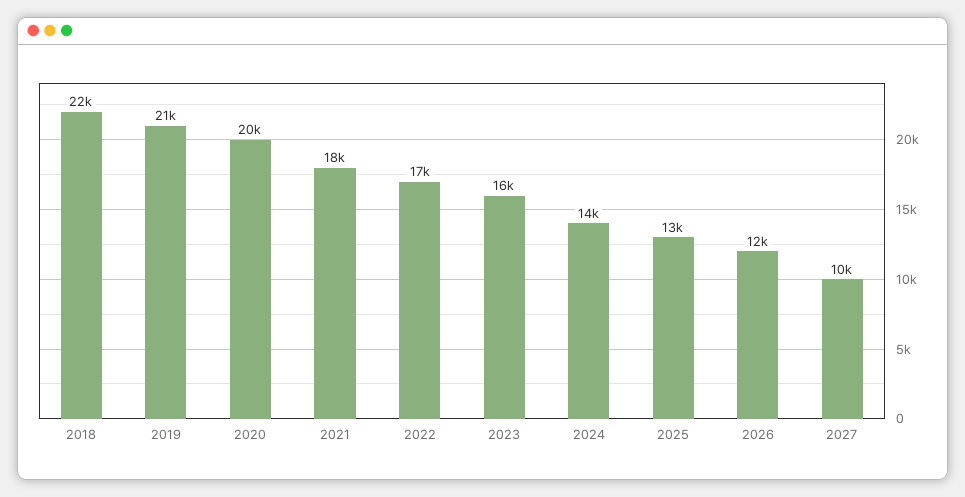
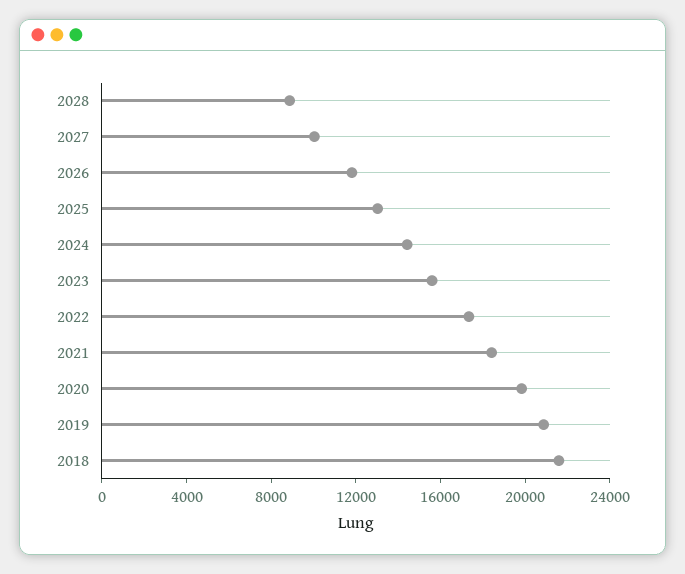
2028: none -> 9000

